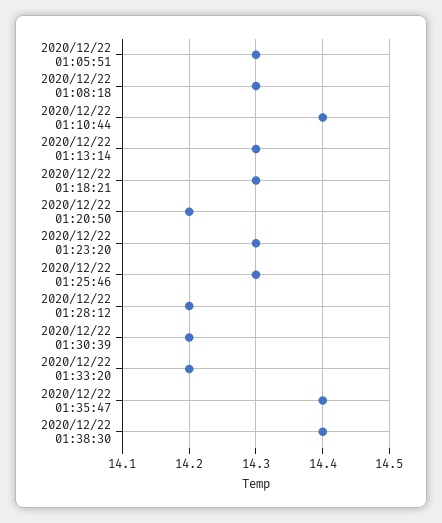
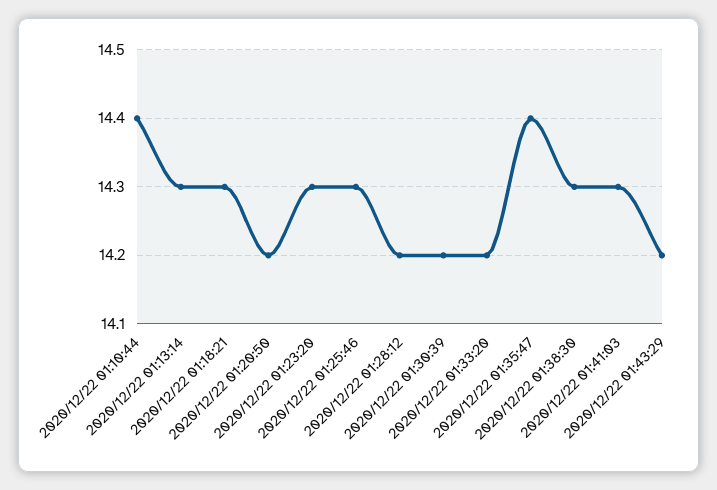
2020/12/22 01:05:51: 14.3 -> none
2020/12/22 01:08:18: 14.3 -> none
2020/12/22 01:38:30: 14.4 -> 14.3
2020/12/22 01:41:03: none -> 14.3
2020/12/22 01:43:29: none -> 14.2

